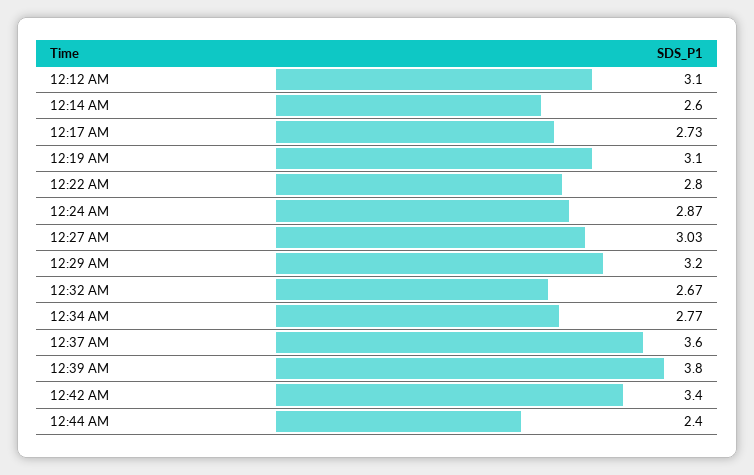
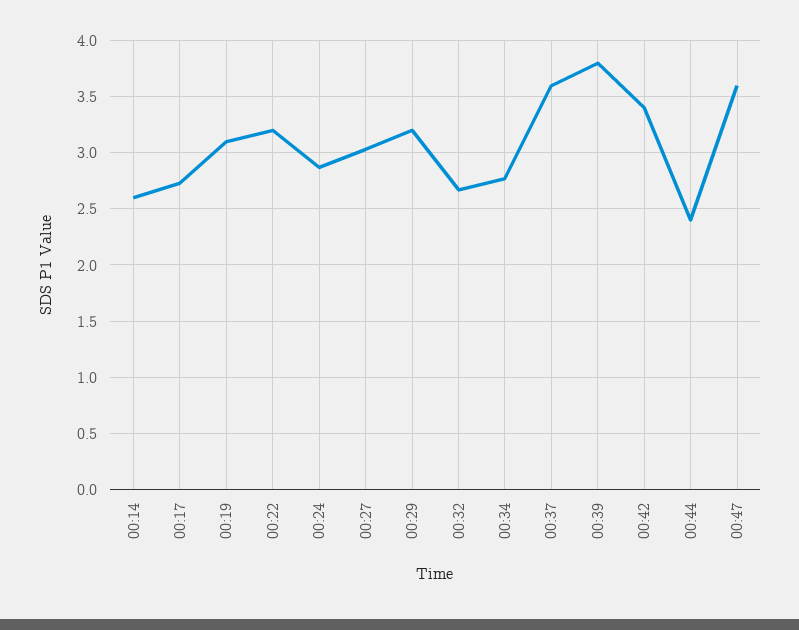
12:12 AM: 3.1 -> none
12:22 AM: 2.8 -> 3.2
00:47: none -> 3.6

